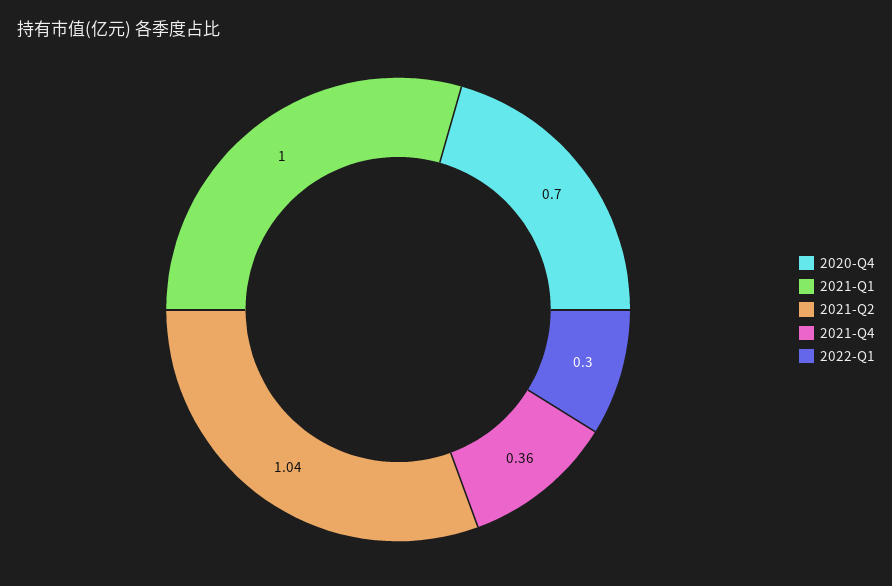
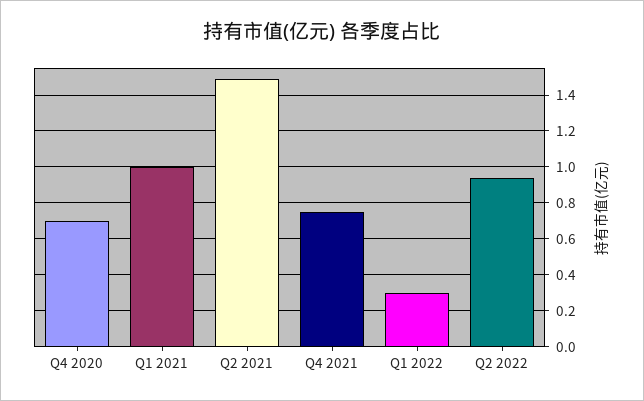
2021-Q2: 1.04 -> 1.5
2021-Q4: 0.36 -> 0.75
Q2 2022: none -> 0.95

